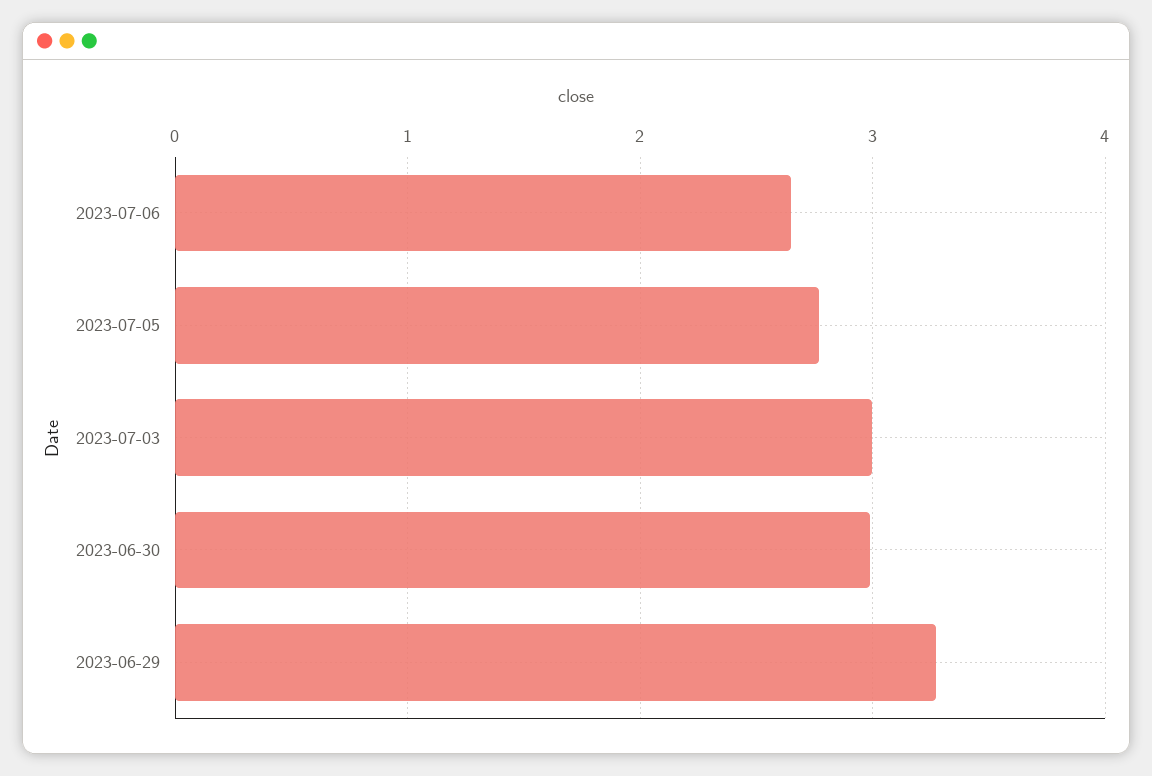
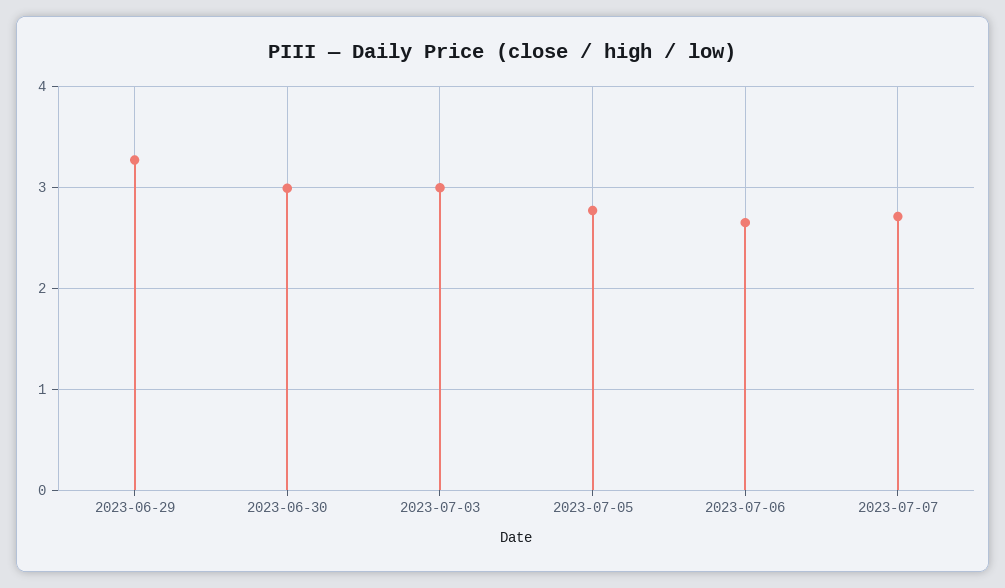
2023-07-07: none -> 2.7

